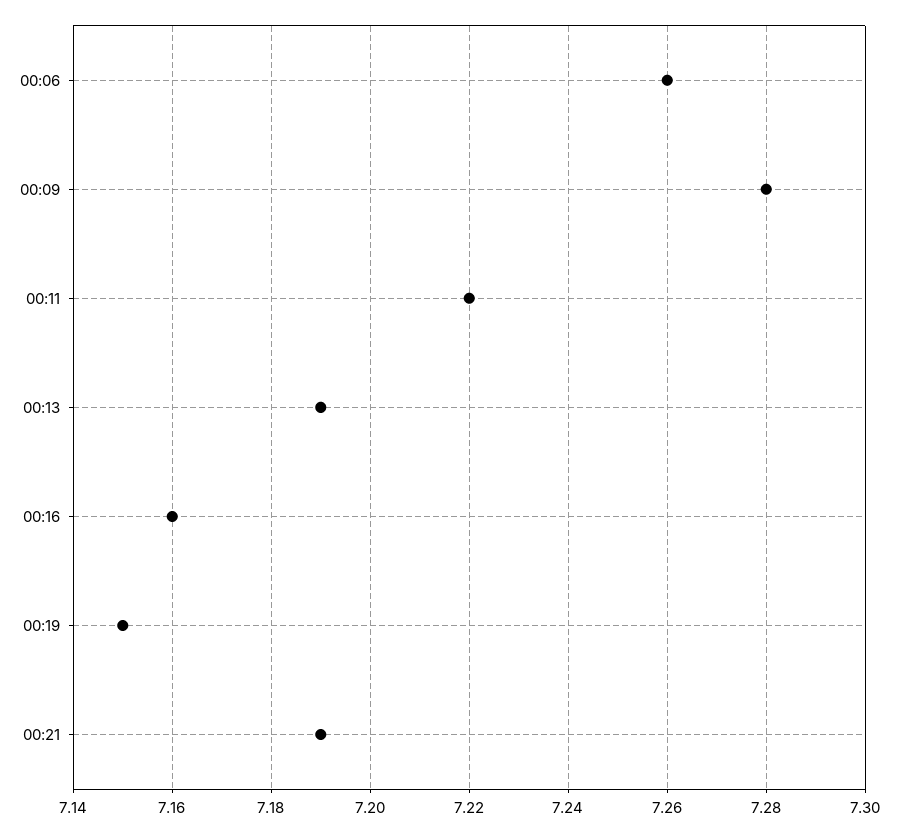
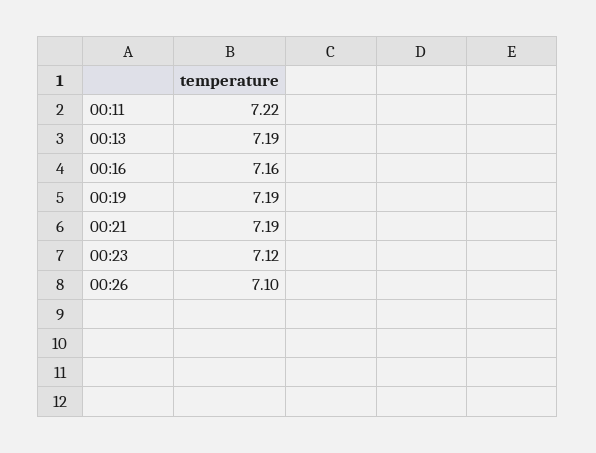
00:06: 7.26 -> none
00:09: 7.28 -> none
00:19: 7.15 -> 7.19
00:23: none -> 7.12
00:26: none -> 7.1

